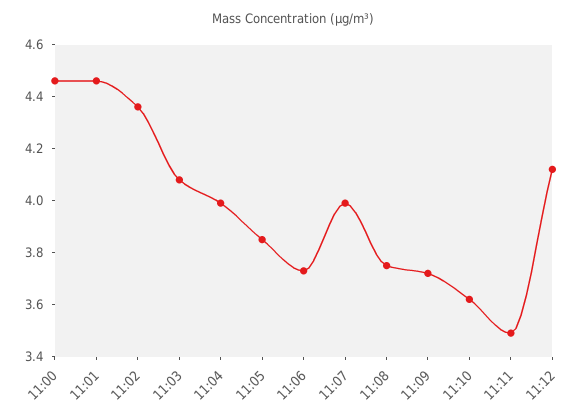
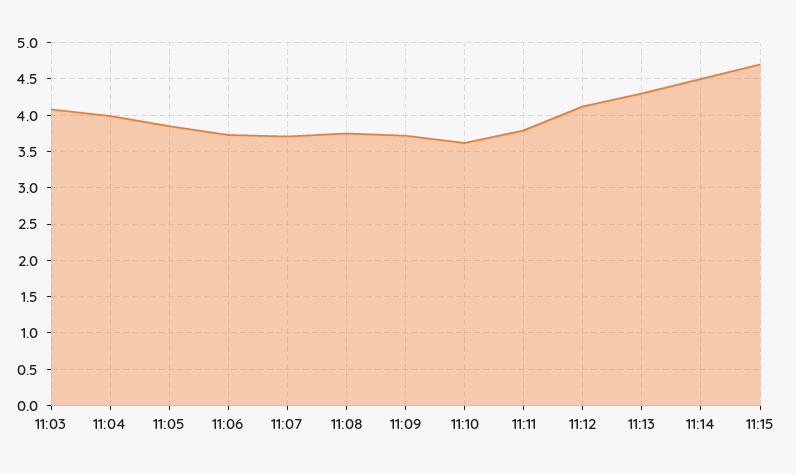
11:00: 4.45 -> none
11:01: 4.45 -> none
11:02: 4.35 -> none
11:07: 4 -> 3.7
11:11: 3.5 -> 3.8
11:13: none -> 4.3
11:14: none -> 4.5
11:15: none -> 4.7

